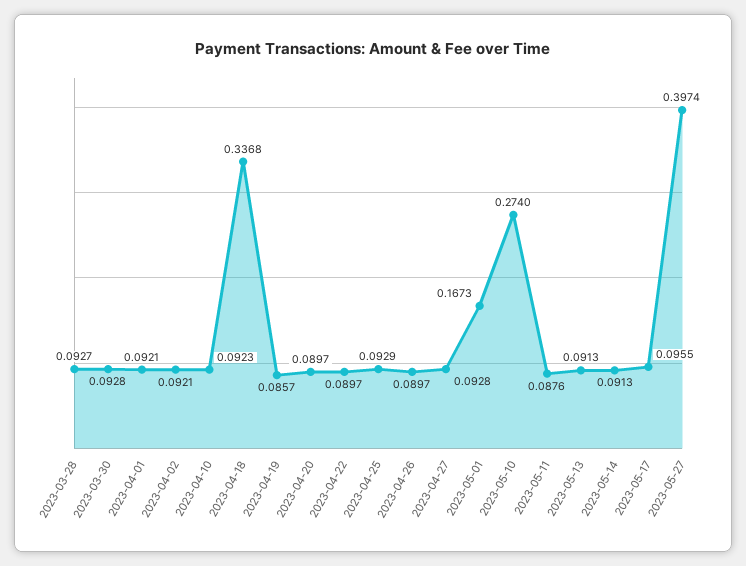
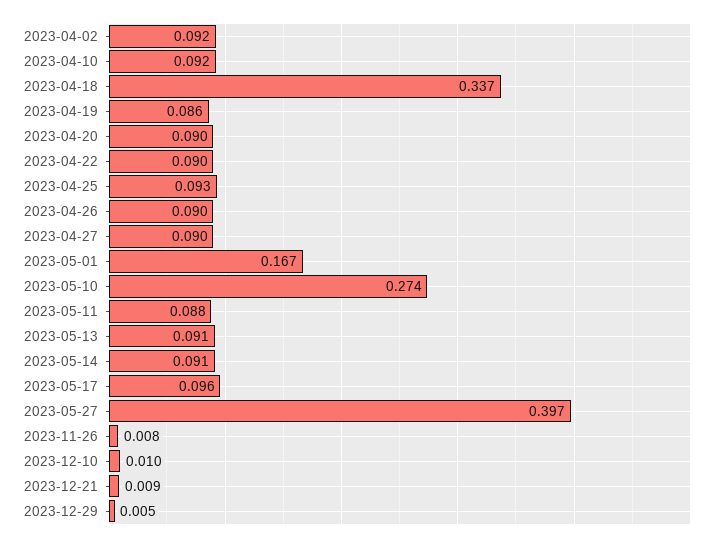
2023-03-28: 0.0927 -> none
2023-03-30: 0.0928 -> none
2023-04-01: 0.0921 -> none
2023-04-27: 0.0928 -> 0.09
2023-11-26: none -> 0.008
2023-12-10: none -> 0.01
2023-12-21: none -> 0.009
2023-12-29: none -> 0.005

